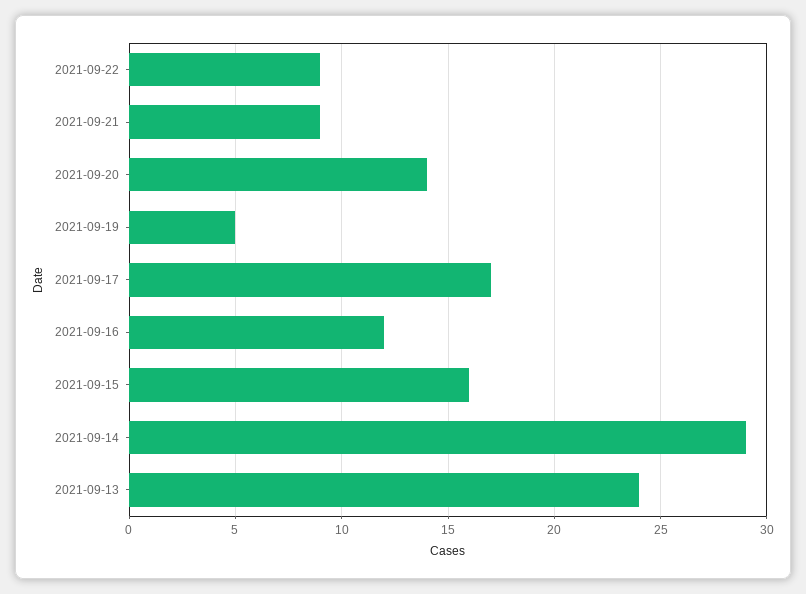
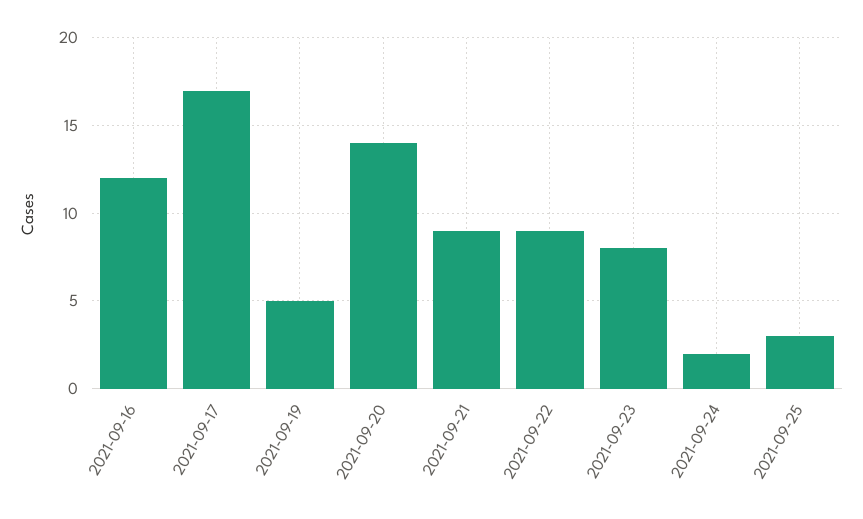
2021-09-15: 16 -> none
2021-09-14: 29 -> none
2021-09-13: 24 -> none
2021-09-23: none -> 8
2021-09-24: none -> 2
2021-09-25: none -> 3

